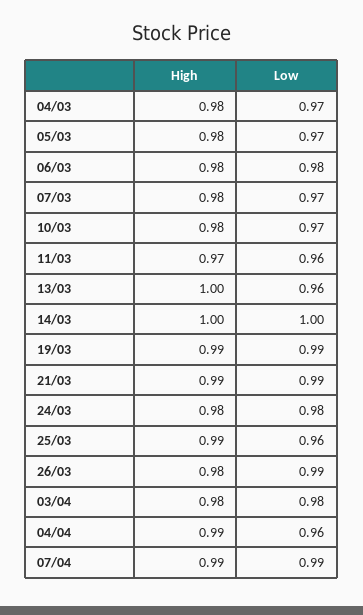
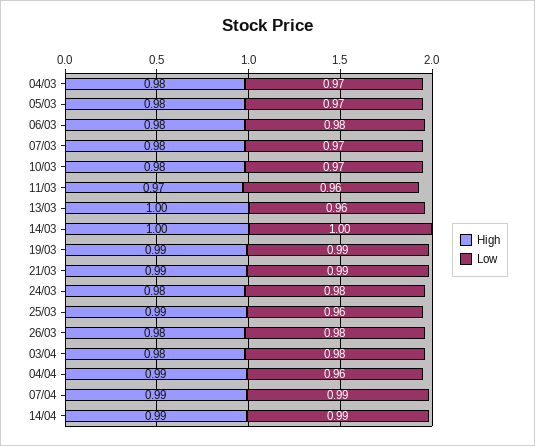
Low, 26/03: 0.99 -> 0.98
High, 14/04: none -> 0.99
Low, 14/04: none -> 0.99

